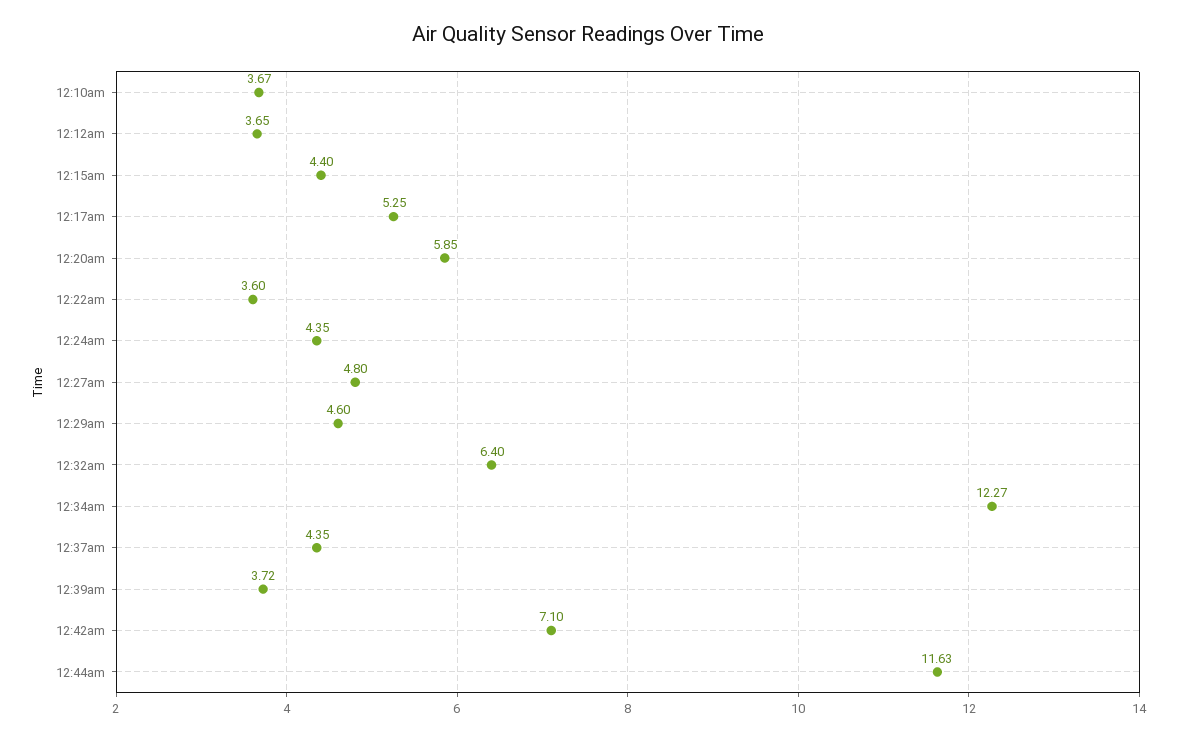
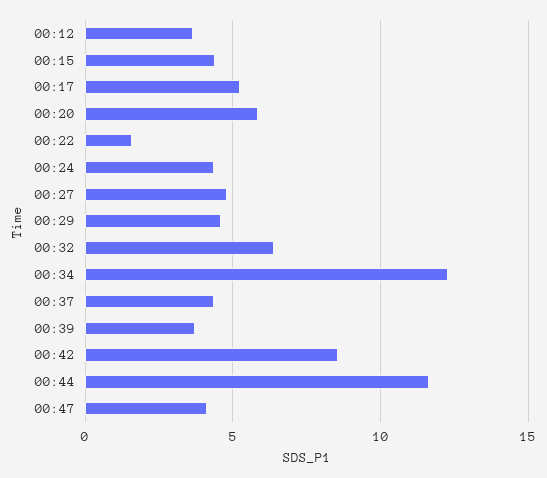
12:10am: 3.67 -> none
12:22am: 3.6 -> 1.5
12:42am: 7.1 -> 8.5
00:47: none -> 4

